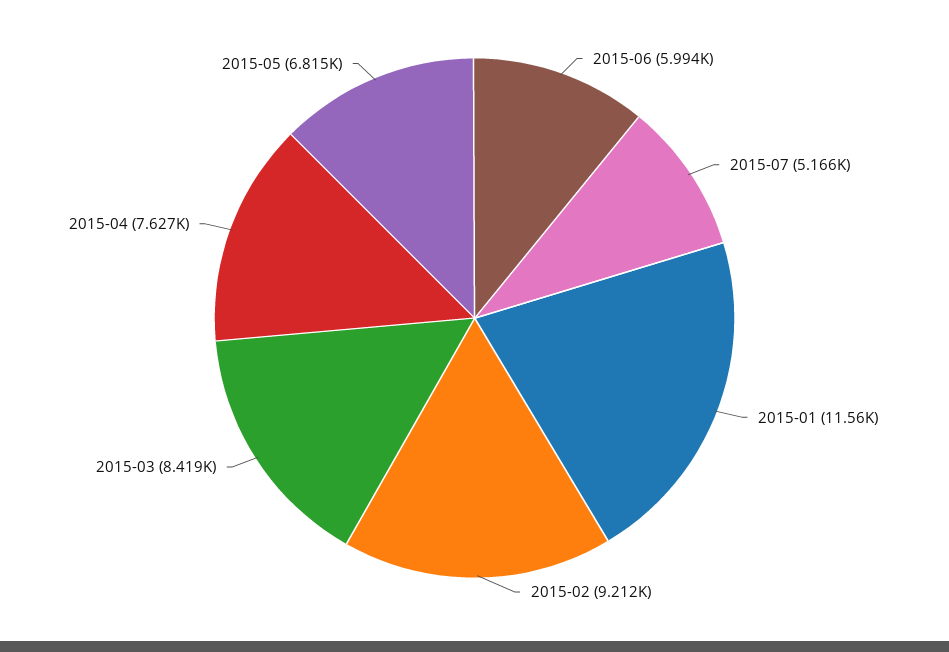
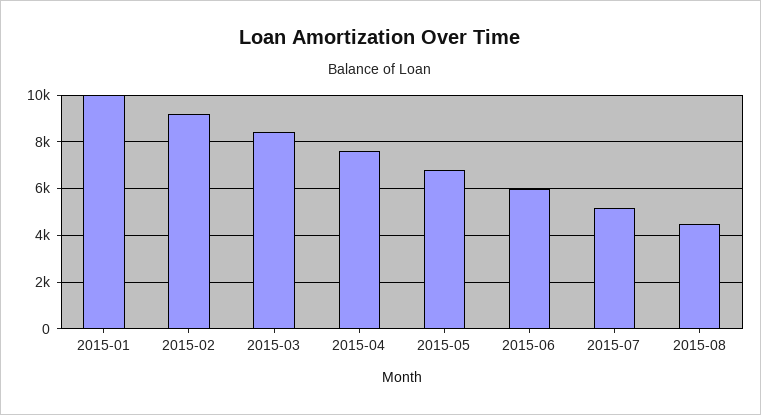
2015-01: 11560 -> 10000
2015-08: none -> 4500

